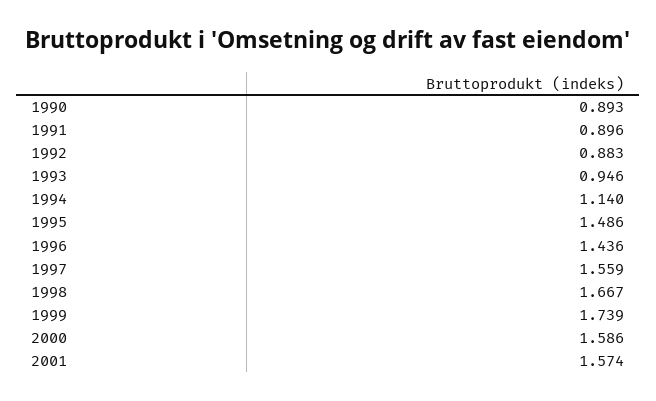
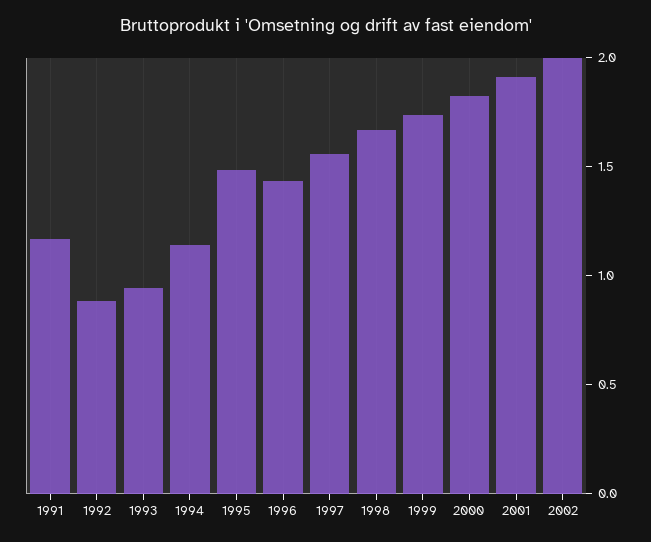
1990: 0.893 -> none
1991: 0.896 -> 1.2
2000: 1.586 -> 1.8
2001: 1.574 -> 1.9
2002: none -> 2

